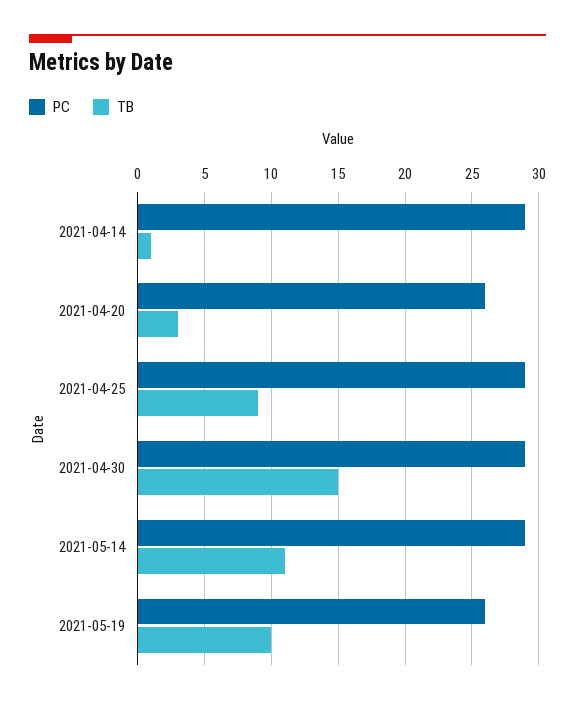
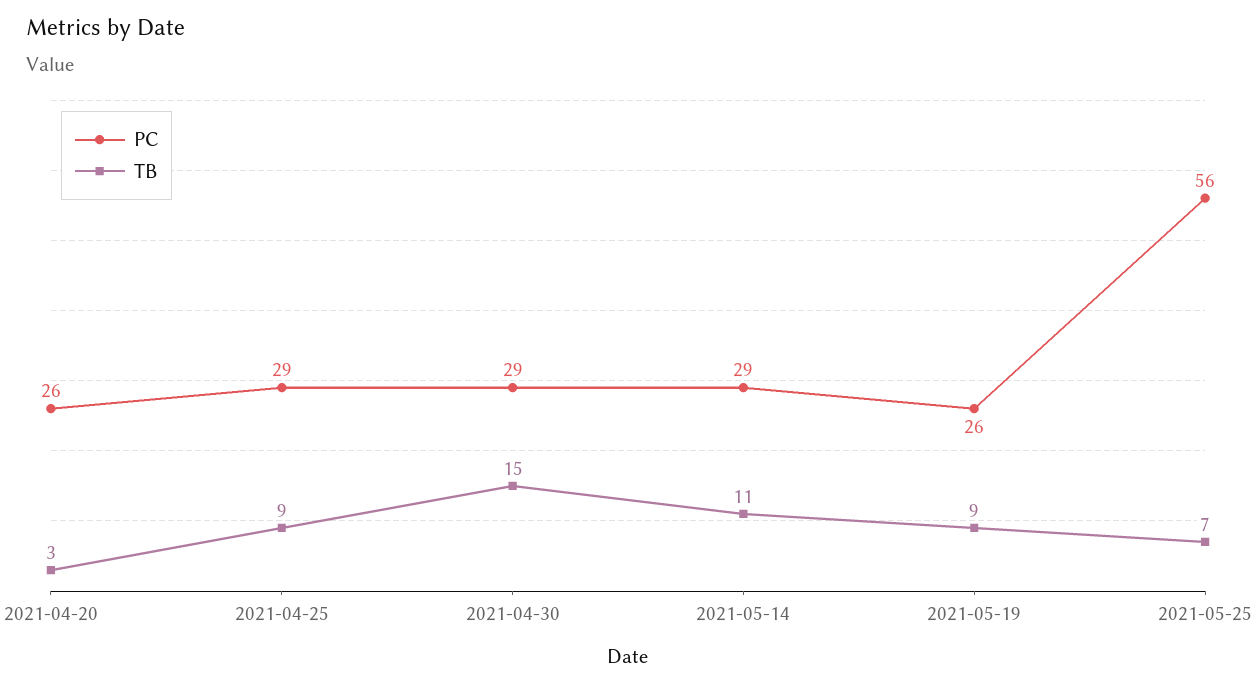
PC, 2021-04-14: 29 -> none
TB, 2021-04-14: 1 -> none
TB, 2021-05-19: 10 -> 9
PC, 2021-05-25: none -> 56
TB, 2021-05-25: none -> 7

